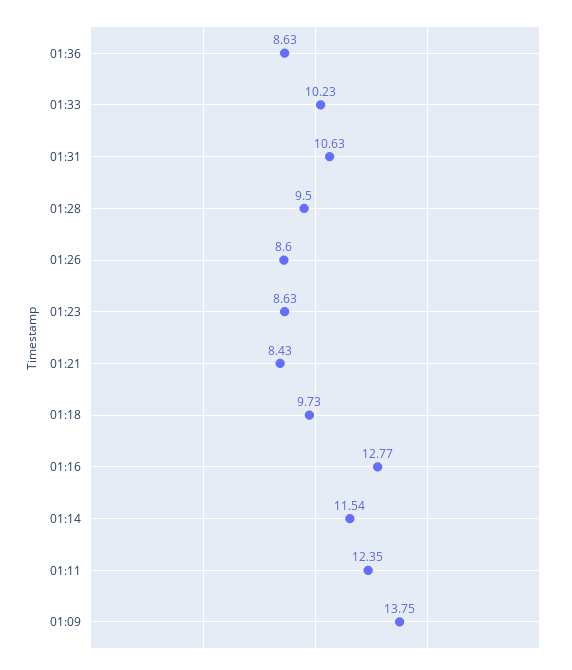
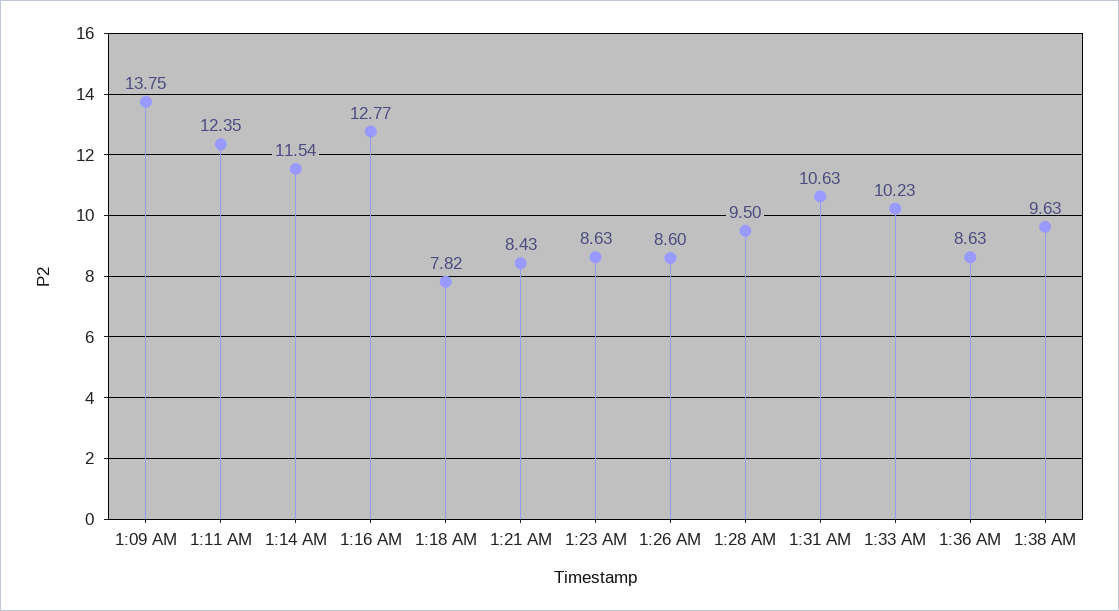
01:18: 9.73 -> 7.82
1:38 AM: none -> 9.63

